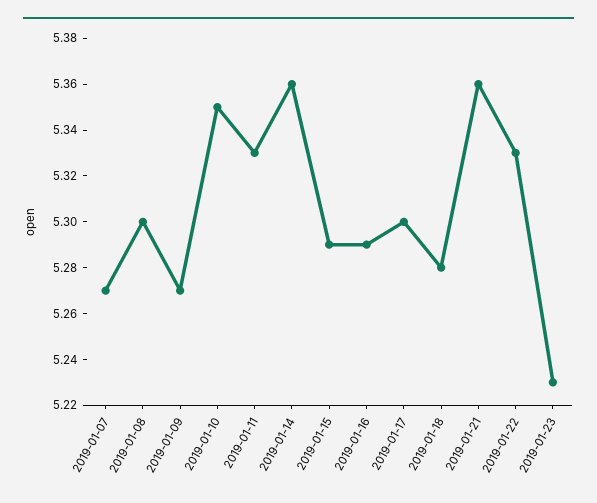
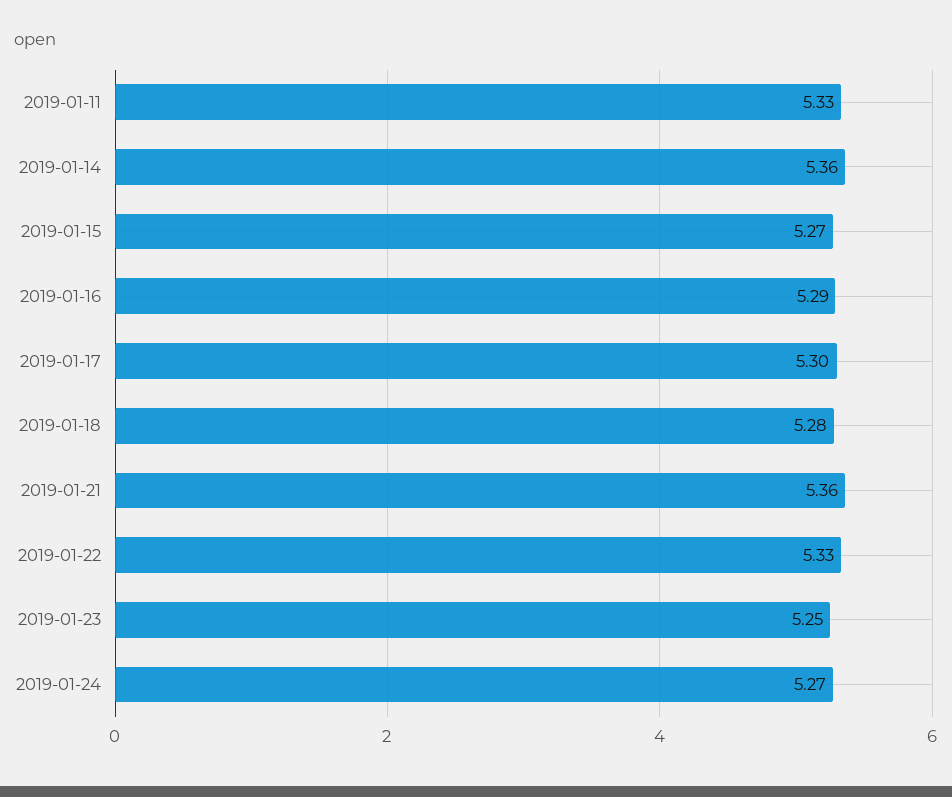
2019-01-07: 5.27 -> none
2019-01-08: 5.3 -> none
2019-01-09: 5.27 -> none
2019-01-10: 5.35 -> none
2019-01-15: 5.29 -> 5.27
2019-01-23: 5.23 -> 5.25
2019-01-24: none -> 5.27

